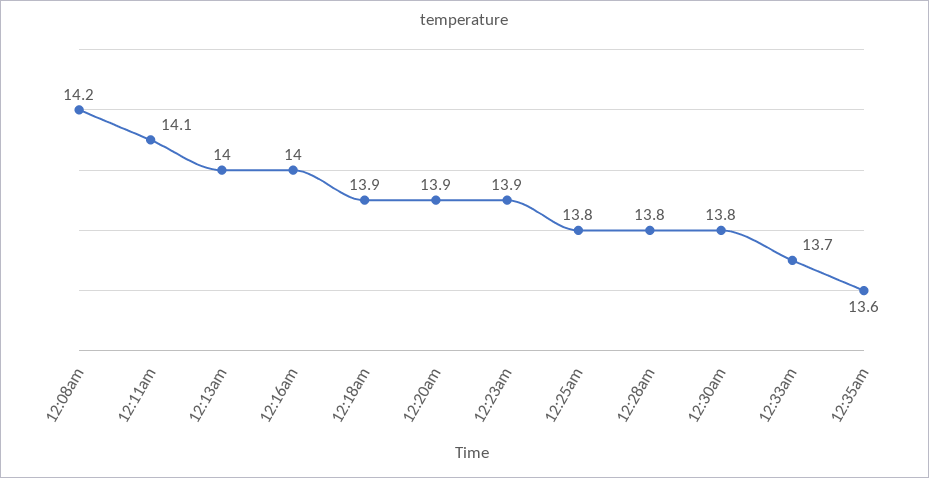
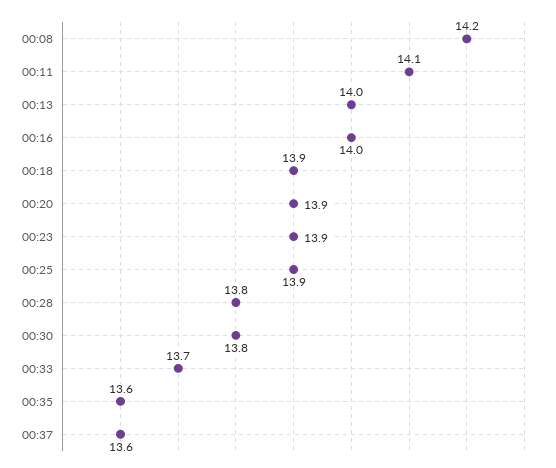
12:25am: 13.8 -> 13.9
00:37: none -> 13.6

